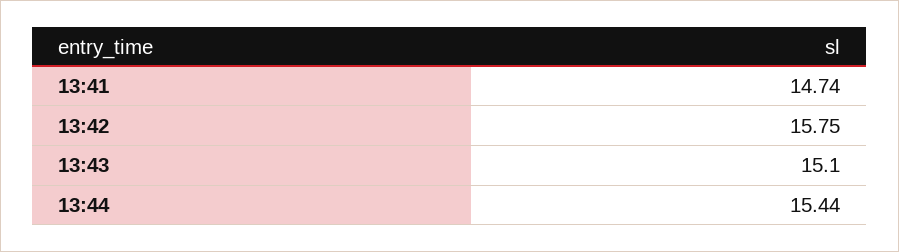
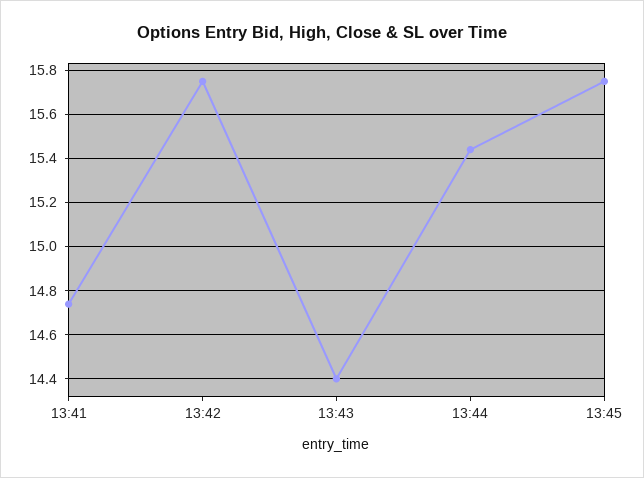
13:43: 15.1 -> 14.4
13:45: none -> 15.75

